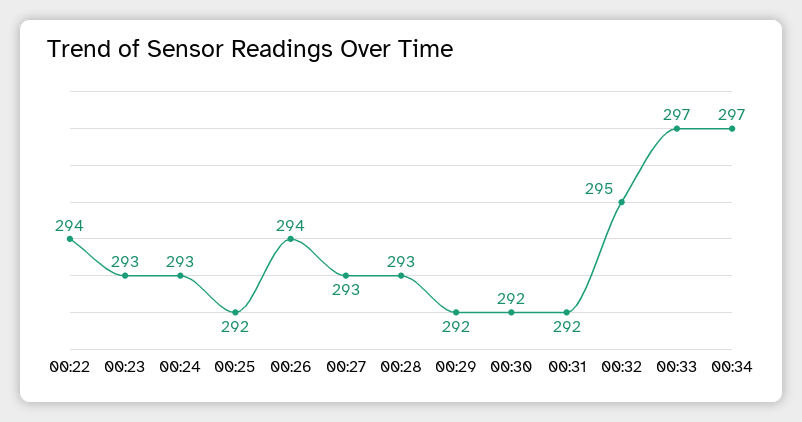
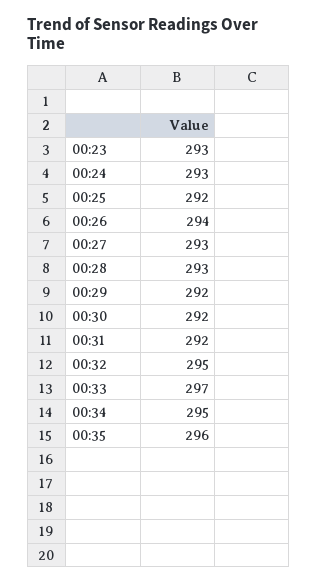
00:22: 294 -> none
00:34: 297 -> 295
00:35: none -> 296

